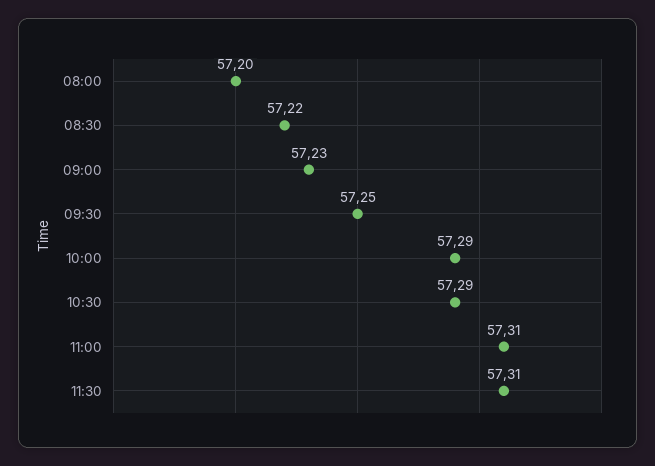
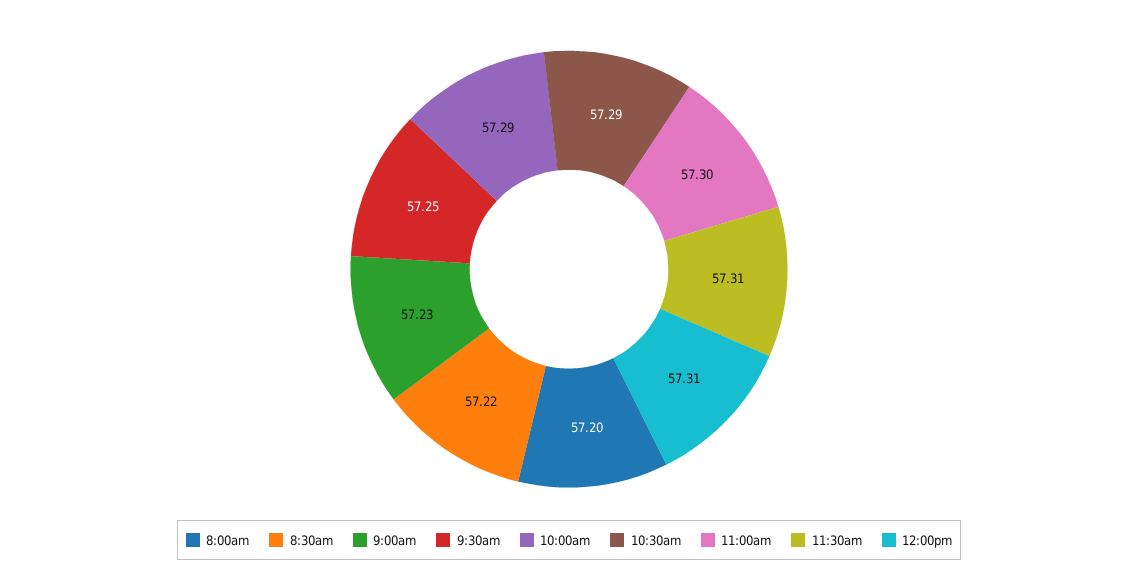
11:00: 57.31 -> 57.3
12:00pm: none -> 57.31

